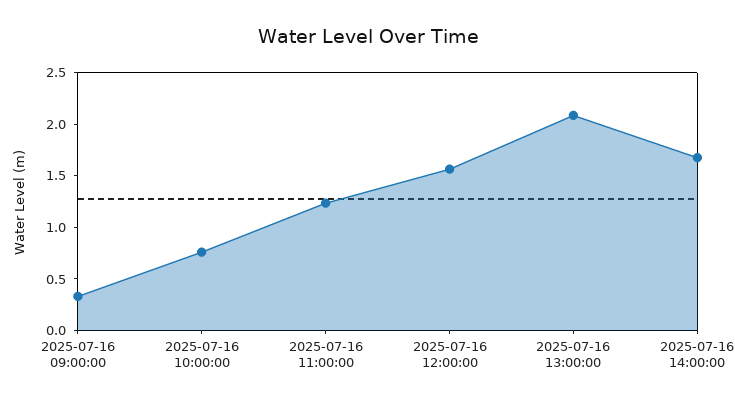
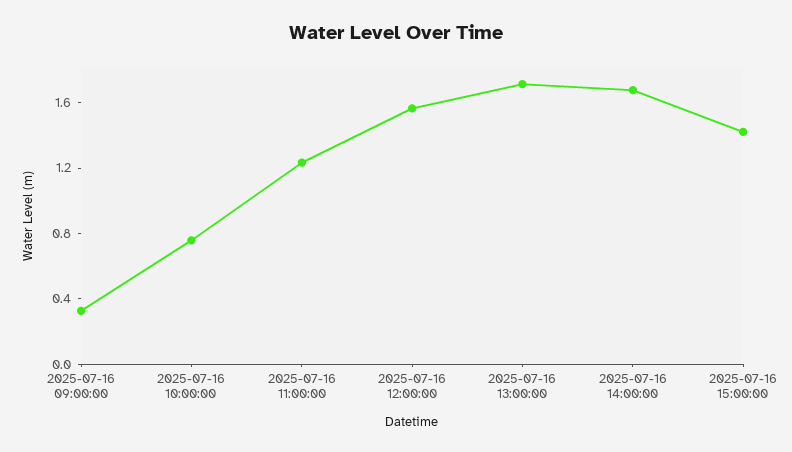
2025-07-16 13:00:00: 2.1 -> 1.7
2025-07-16 15:00:00: none -> 1.4

